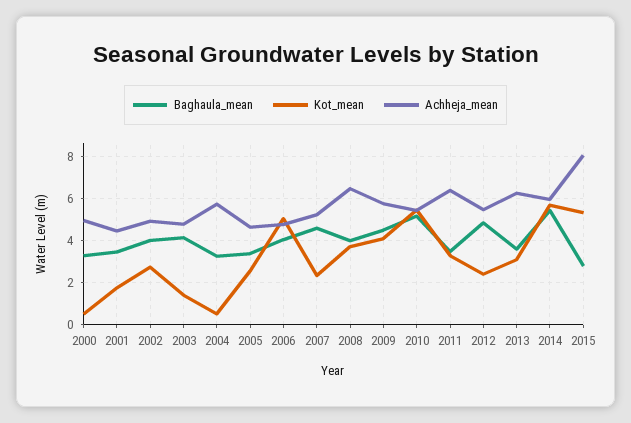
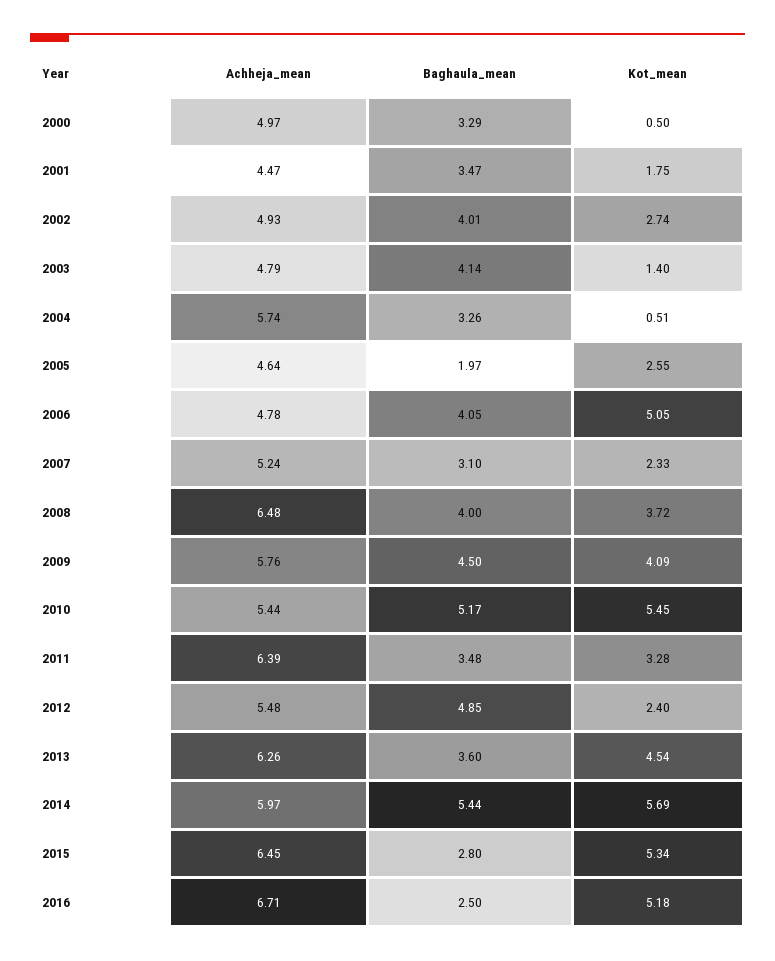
Baghaula_mean, 2005: 3.5 -> 1.97
Baghaula_mean, 2007: 4.5 -> 3.1
Kot_mean, 2013: 3 -> 4.54
Achheja_mean, 2015: 8 -> 6.45
Achheja_mean, 2016: none -> 6.71
Baghaula_mean, 2016: none -> 2.5
Kot_mean, 2016: none -> 5.18

